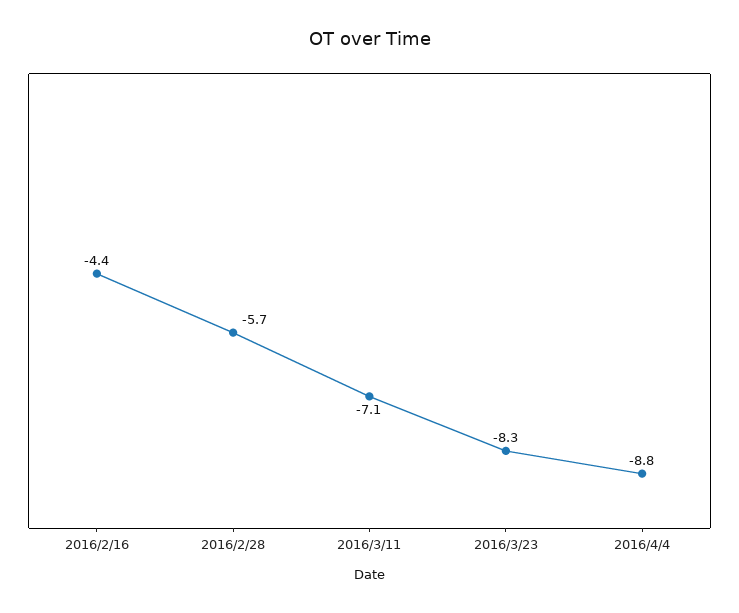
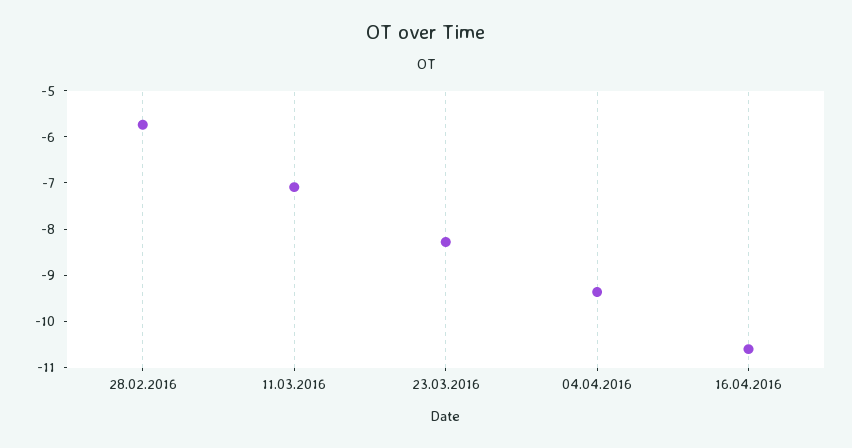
2016/2/16: -4.4 -> none
2016/4/4: -8.8 -> -9.4
16.04.2016: none -> -10.6

